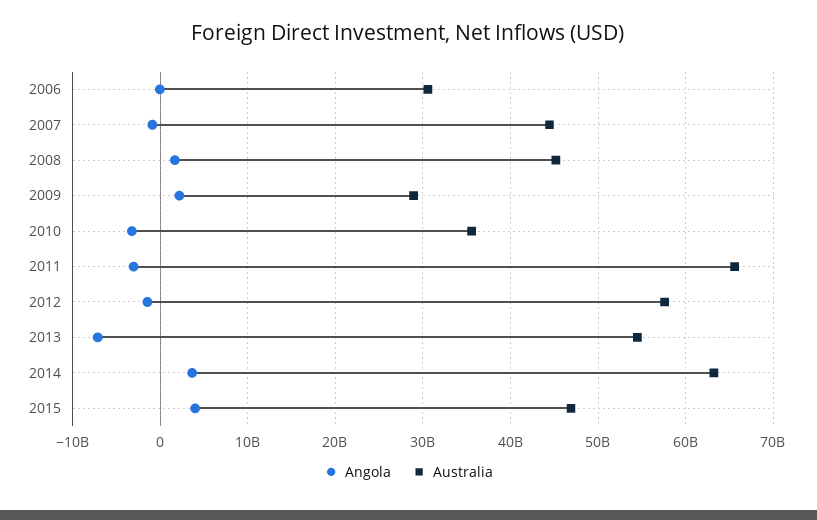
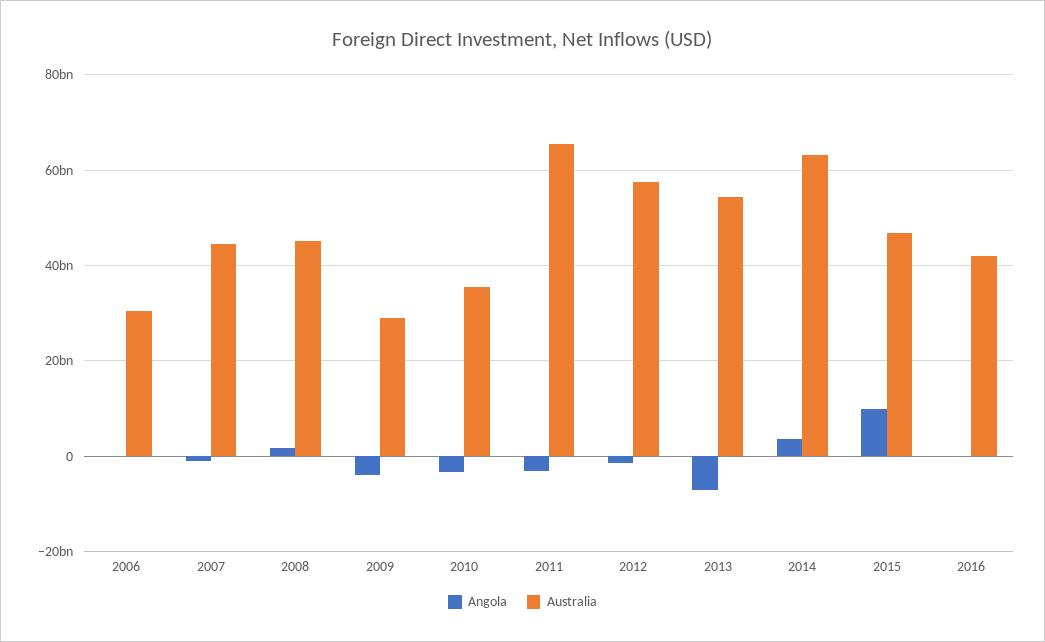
Angola, 2009: 2000000000 -> -4000000000
Angola, 2015: 4000000000 -> 10000000000
Angola, 2016: none -> 0
Australia, 2016: none -> 42000000000

